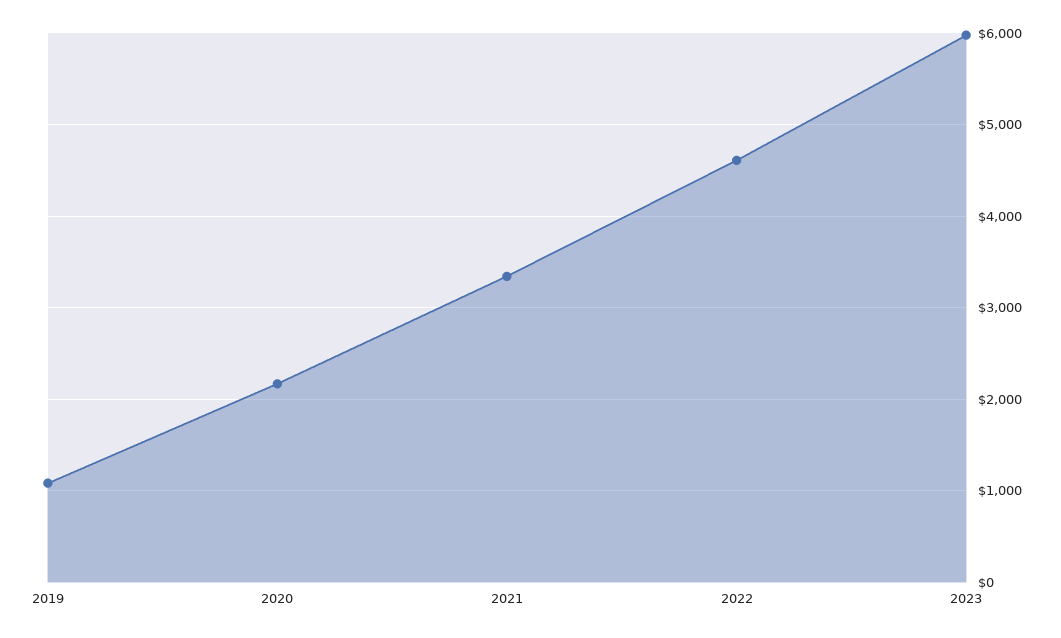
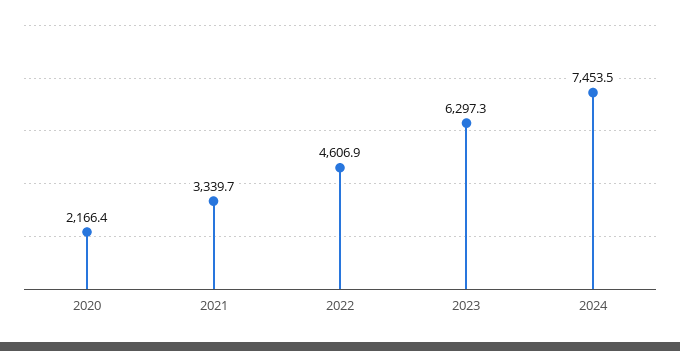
2019: 1100 -> none
2023: 6000 -> 6297.3
2024: none -> 7453.5

